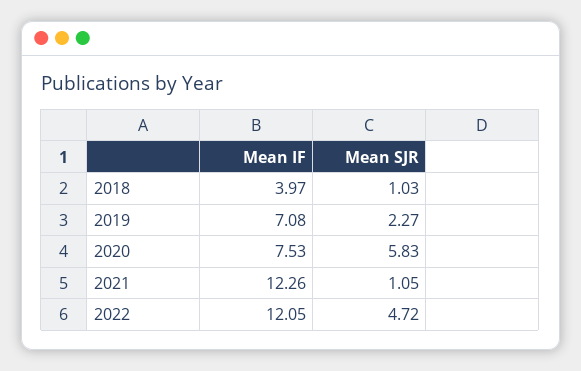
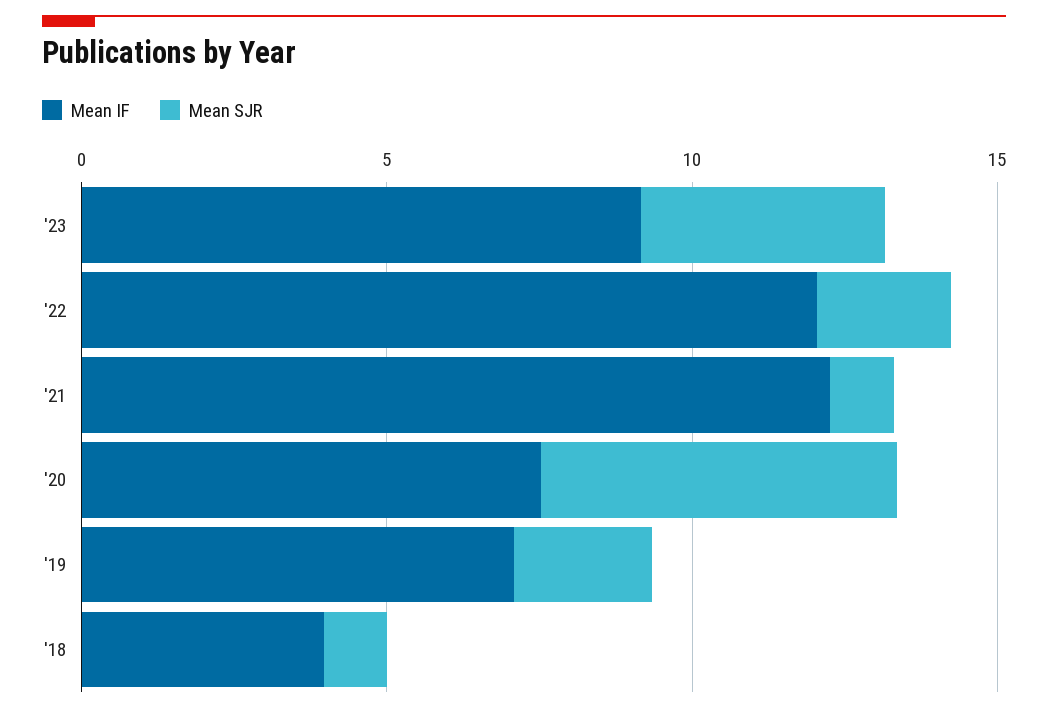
Mean SJR, 2022: 4.72 -> 2
Mean IF, '23: none -> 9
Mean SJR, '23: none -> 4

